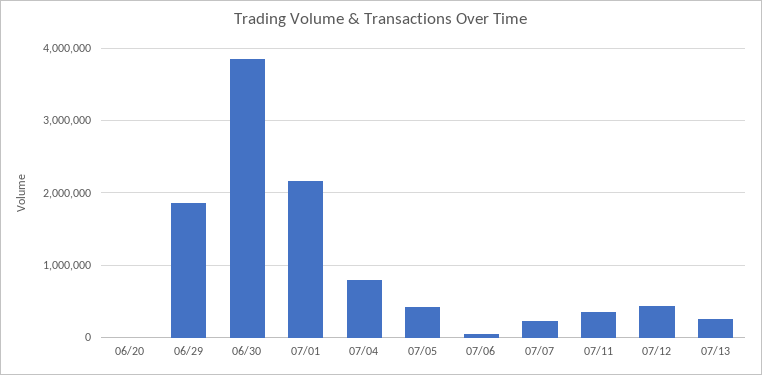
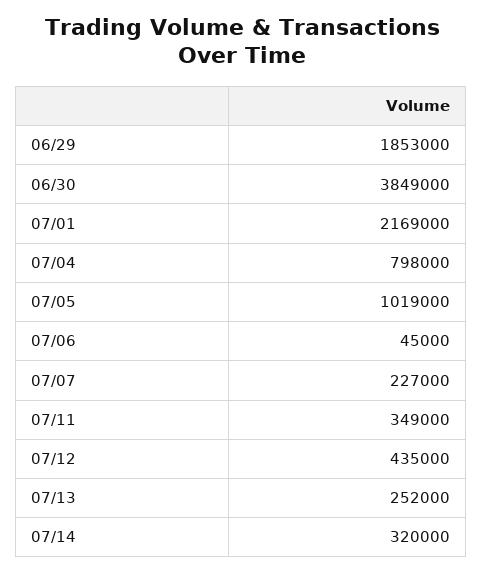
06/20: 0 -> none
07/05: 400000 -> 1019000
07/14: none -> 320000

